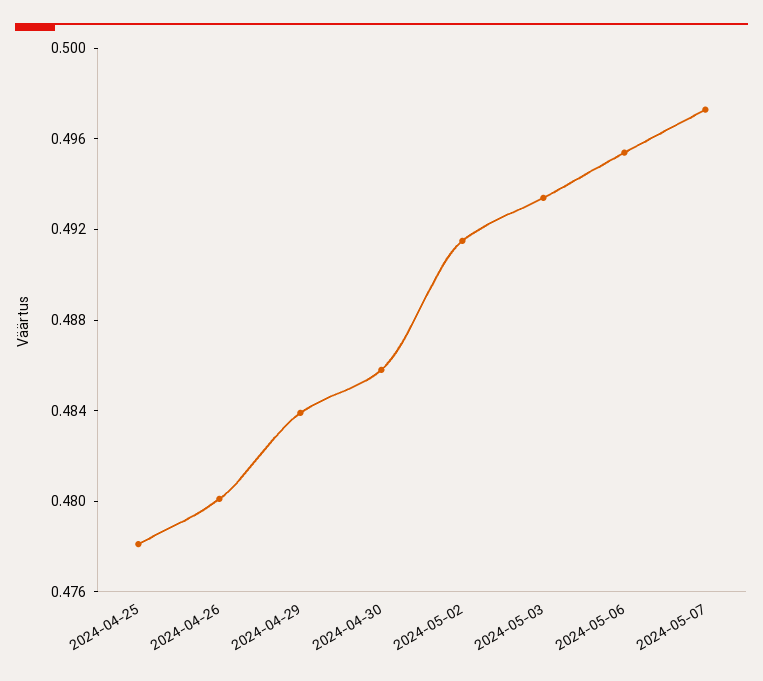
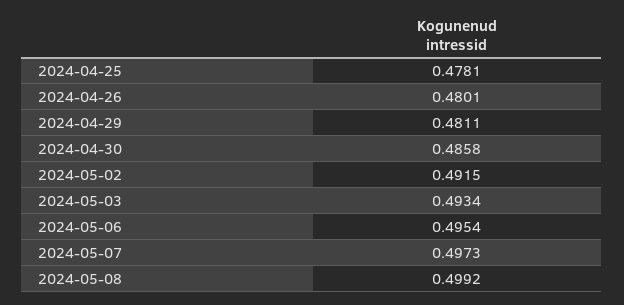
2024-04-29: 0.484 -> 0.4811
2024-05-08: none -> 0.4992

